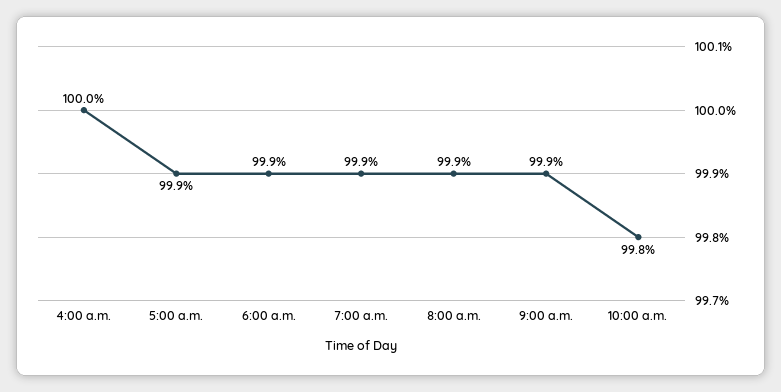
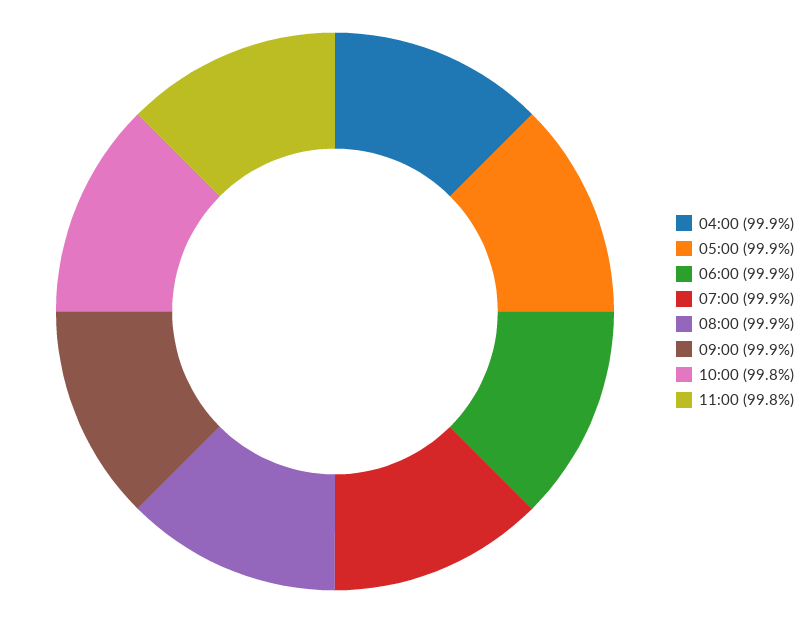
4:00 a.m.: 100 -> 99.9
11:00: none -> 99.8

